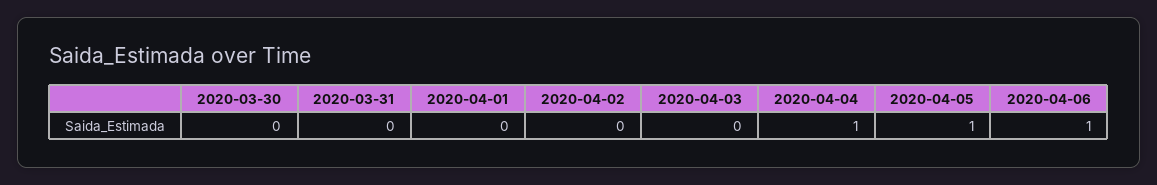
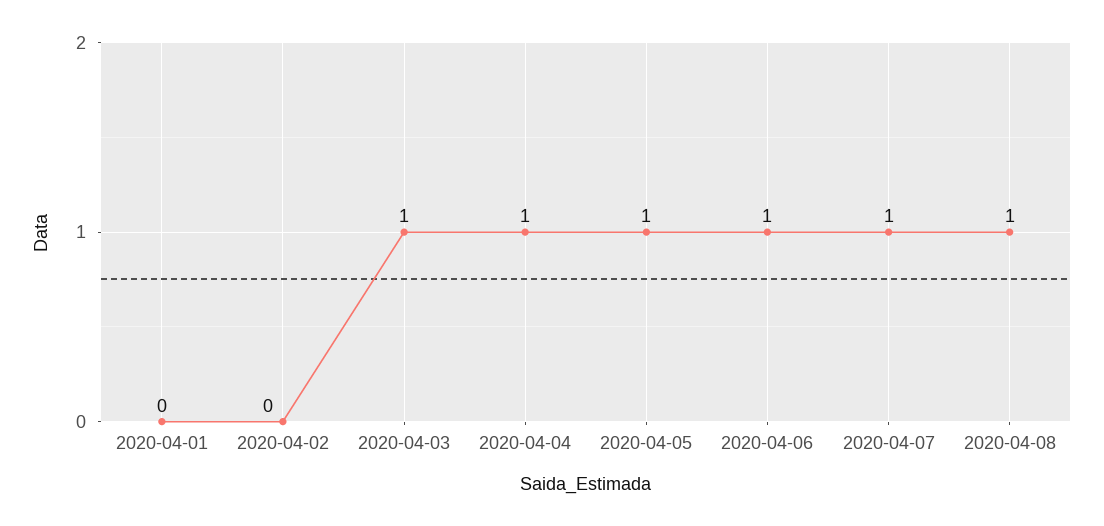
2020-03-30: 0 -> none
2020-03-31: 0 -> none
2020-04-03: 0 -> 1
2020-04-07: none -> 1
2020-04-08: none -> 1

